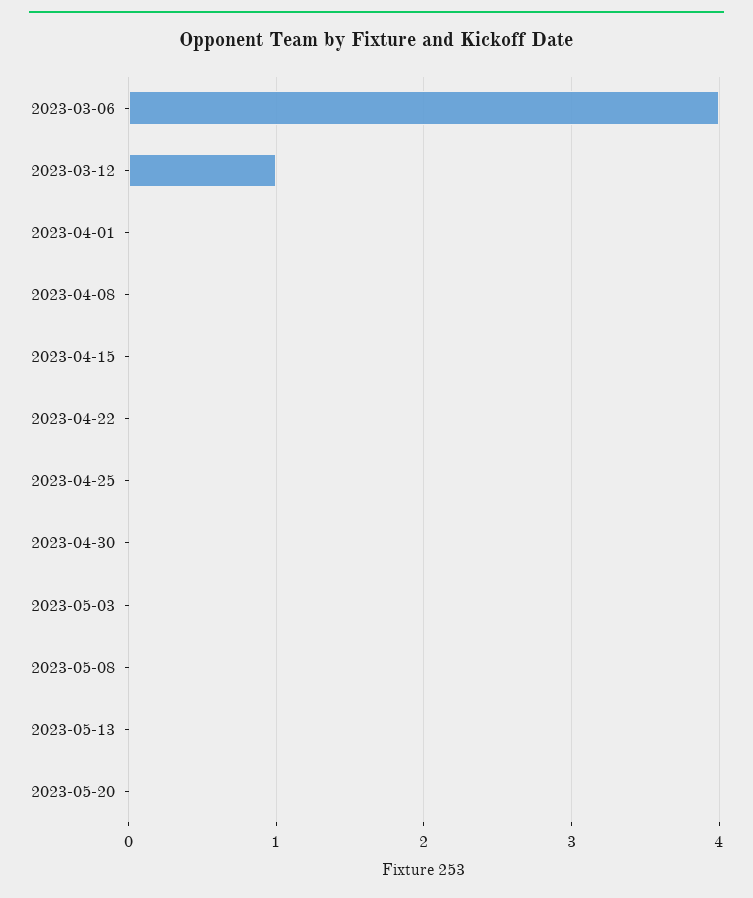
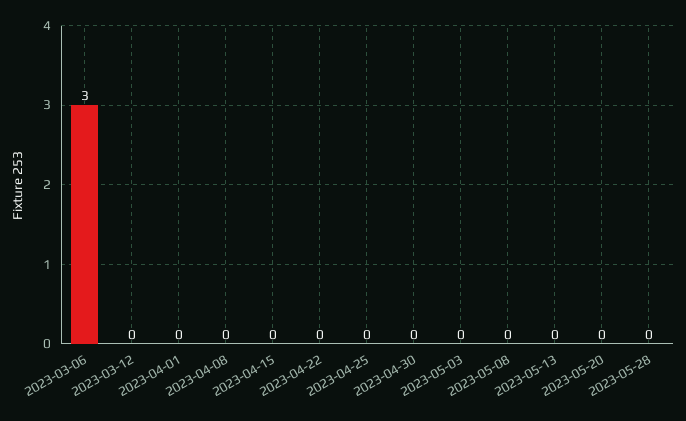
2023-03-06: 4 -> 3
2023-03-12: 1 -> 0
2023-05-28: none -> 0

